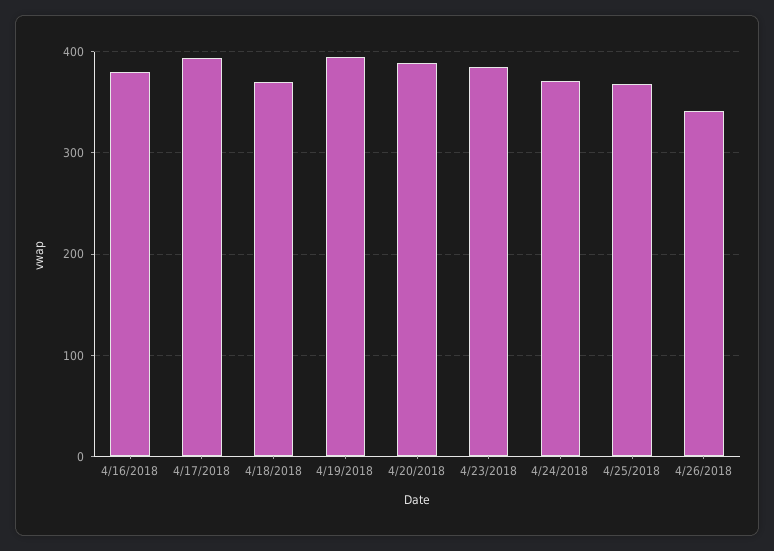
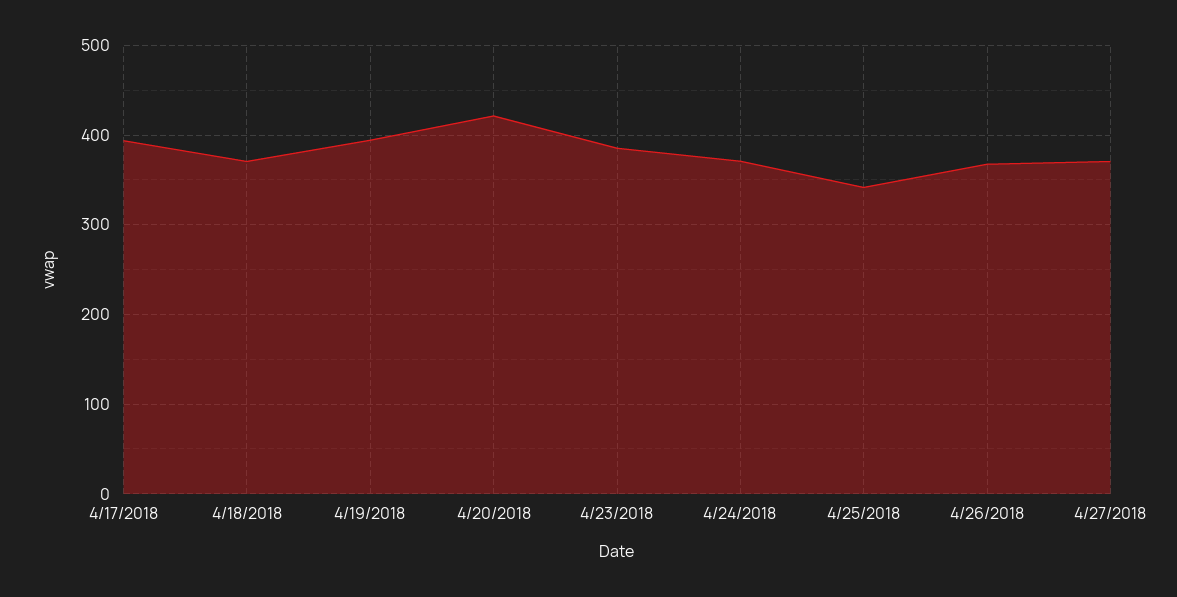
4/16/2018: 380 -> none
4/20/2018: 390 -> 420
4/25/2018: 370 -> 340
4/26/2018: 340 -> 370
4/27/2018: none -> 370

